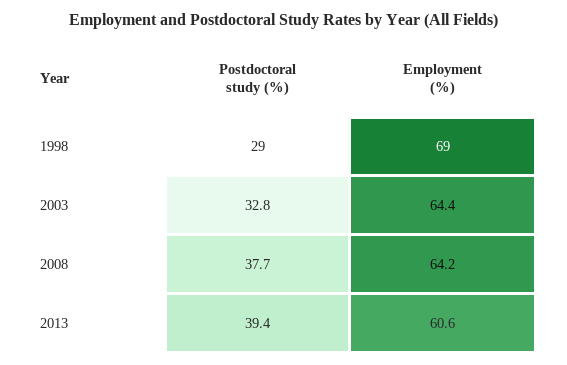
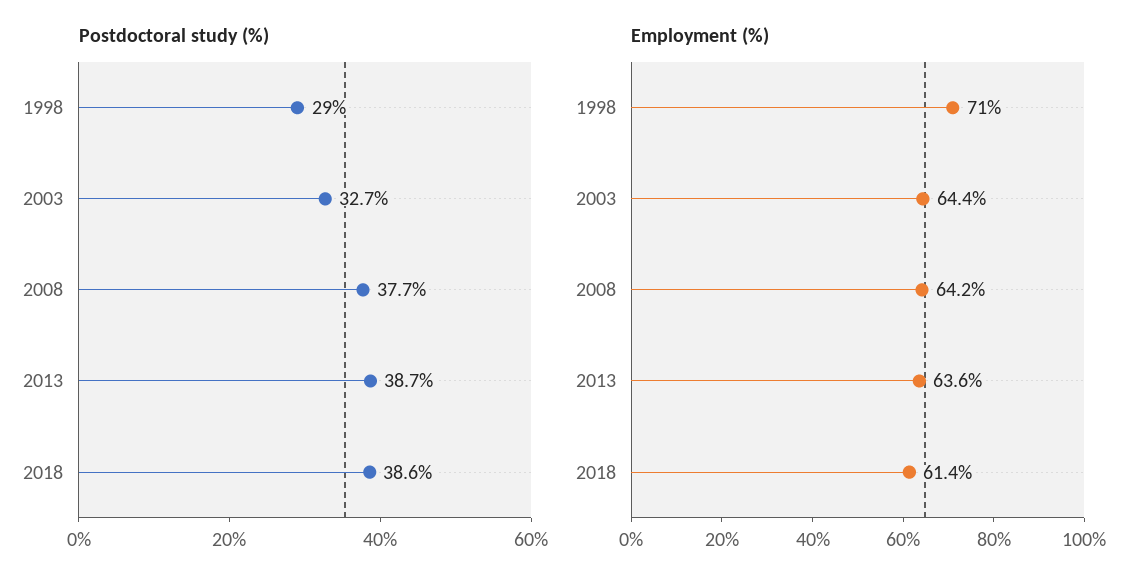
Employment (%), 1998: 69 -> 71
Postdoctoral study (%), 2003: 32.8 -> 32.7
Postdoctoral study (%), 2013: 39.4 -> 38.7
Employment (%), 2013: 60.6 -> 63.6
Postdoctoral study (%), 2018: none -> 38.6
Employment (%), 2018: none -> 61.4

